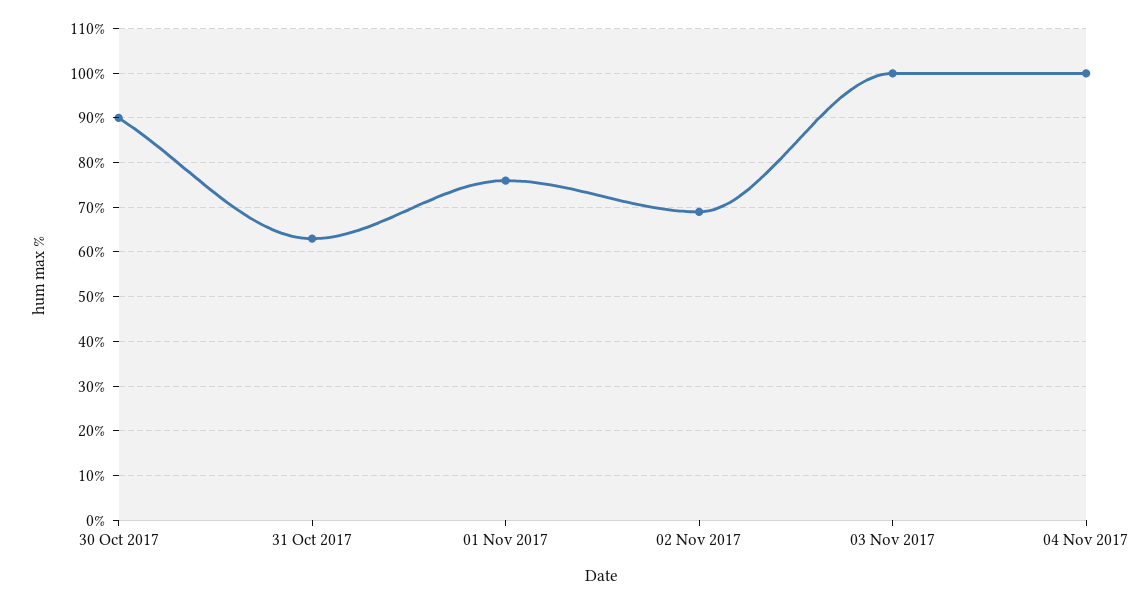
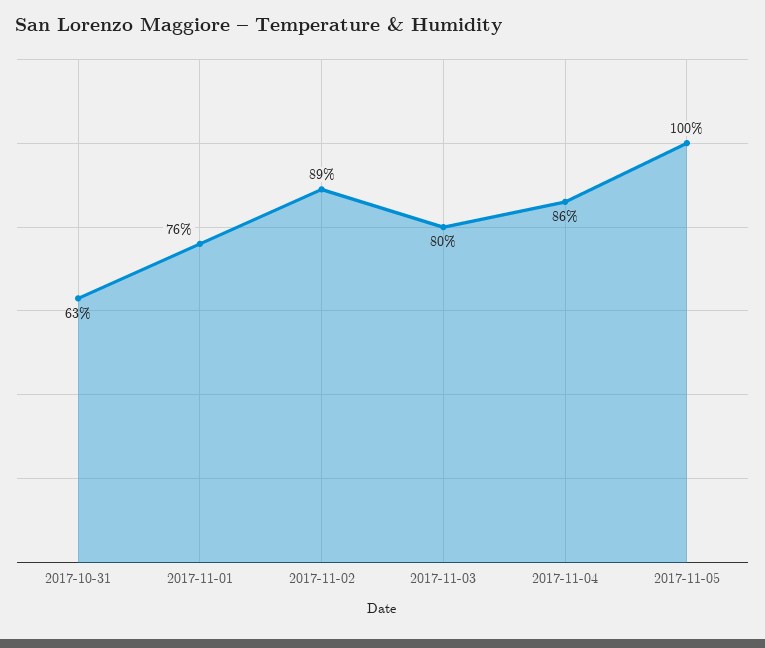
30 Oct 2017: 90 -> none
02 Nov 2017: 70 -> 89
03 Nov 2017: 100 -> 80
04 Nov 2017: 100 -> 86
2017-11-05: none -> 100

